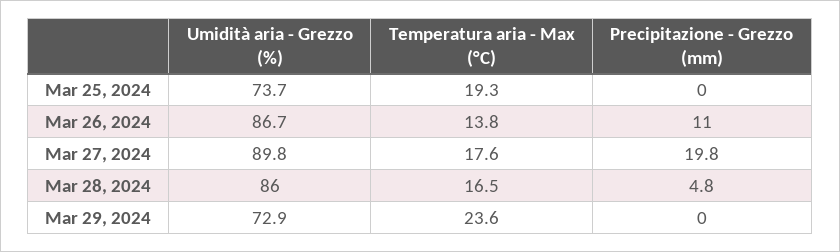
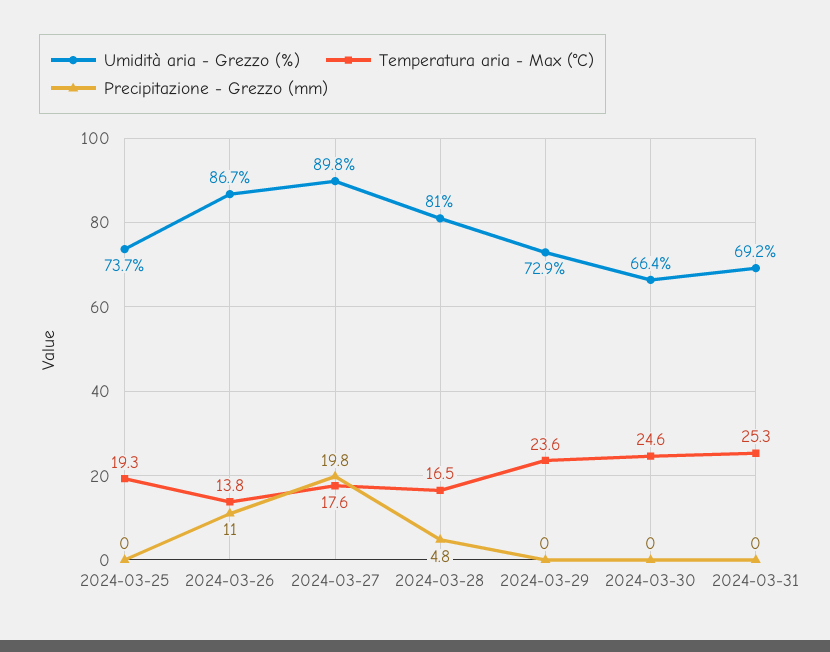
Umidità aria - Grezzo (%), Mar 28, 2024: 86 -> 81
Umidità aria - Grezzo (%), 2024-03-30: none -> 66.4
Temperatura aria - Max (°C), 2024-03-30: none -> 24.6
Precipitazione - Grezzo (mm), 2024-03-30: none -> 0
Umidità aria - Grezzo (%), 2024-03-31: none -> 69.2
Temperatura aria - Max (°C), 2024-03-31: none -> 25.3
Precipitazione - Grezzo (mm), 2024-03-31: none -> 0

